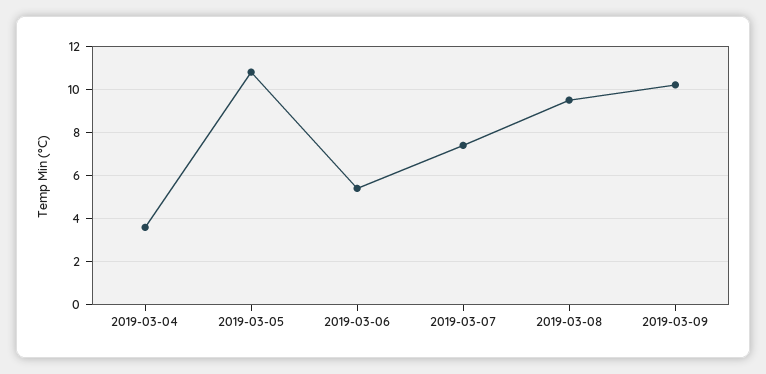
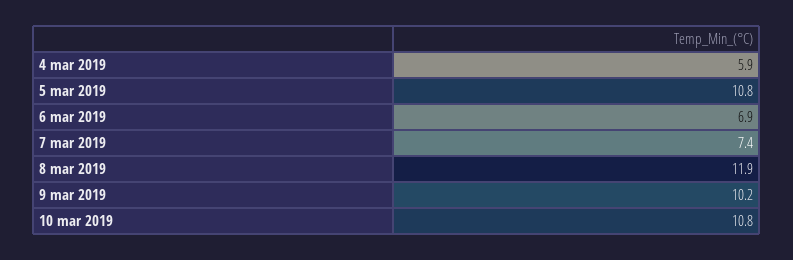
2019-03-04: 3.5 -> 5.9
2019-03-06: 5.5 -> 6.9
2019-03-08: 9.5 -> 11.9
10 mar 2019: none -> 10.8

